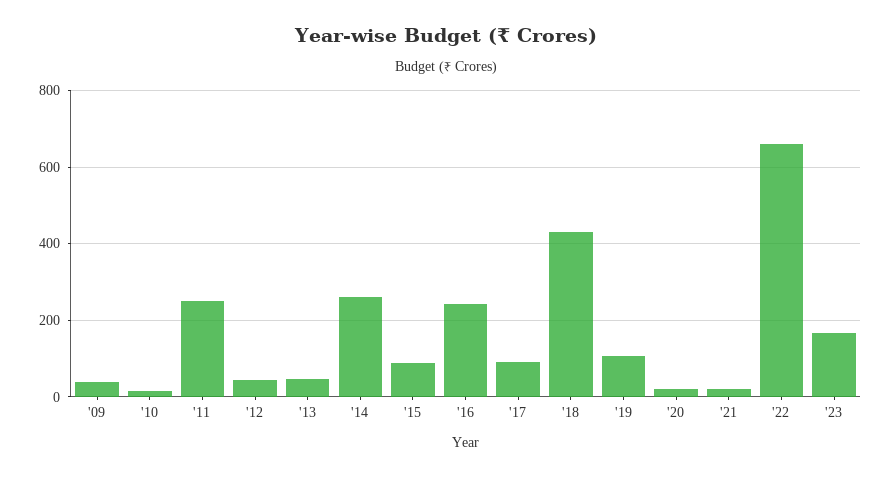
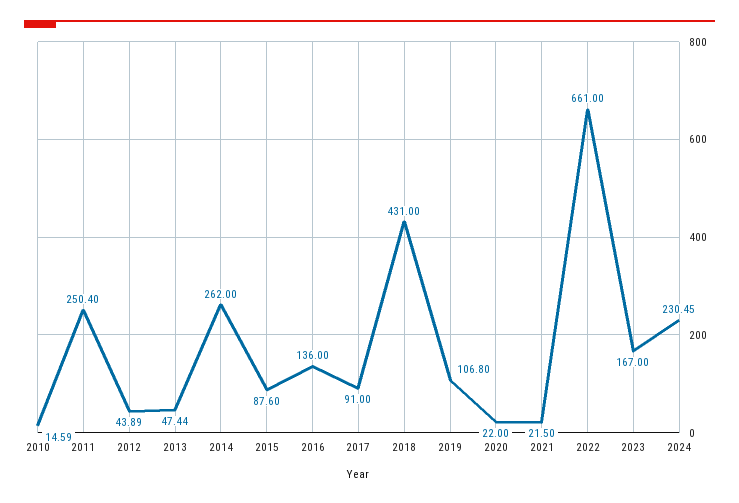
'09: 40 -> none
'16: 240 -> 136
2024: none -> 230.45

